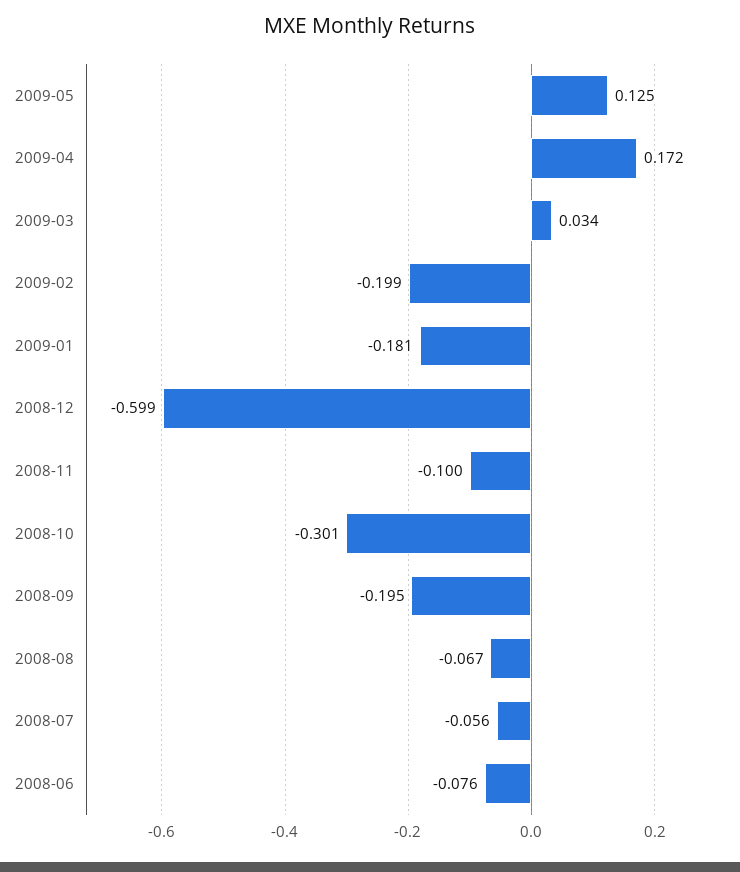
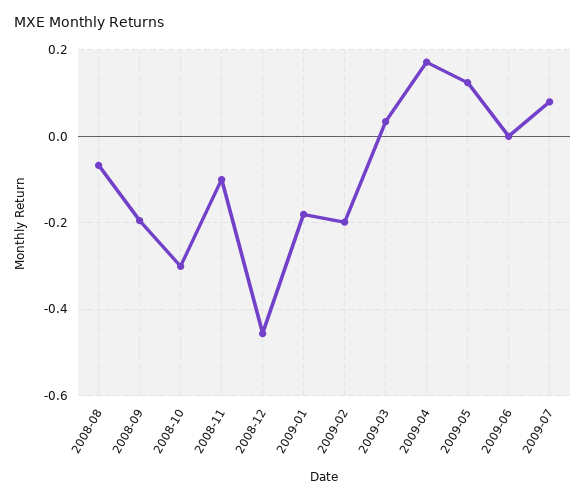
2008-12: -0.599 -> -0.46
2008-07: -0.056 -> none
2008-06: -0.076 -> none
2009-06: none -> 0
2009-07: none -> 0.08

